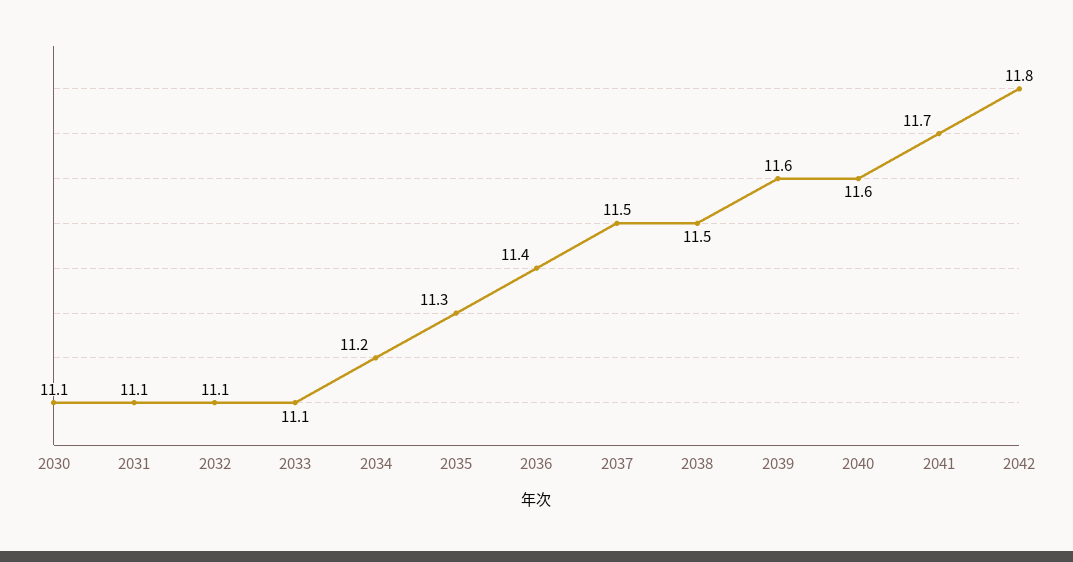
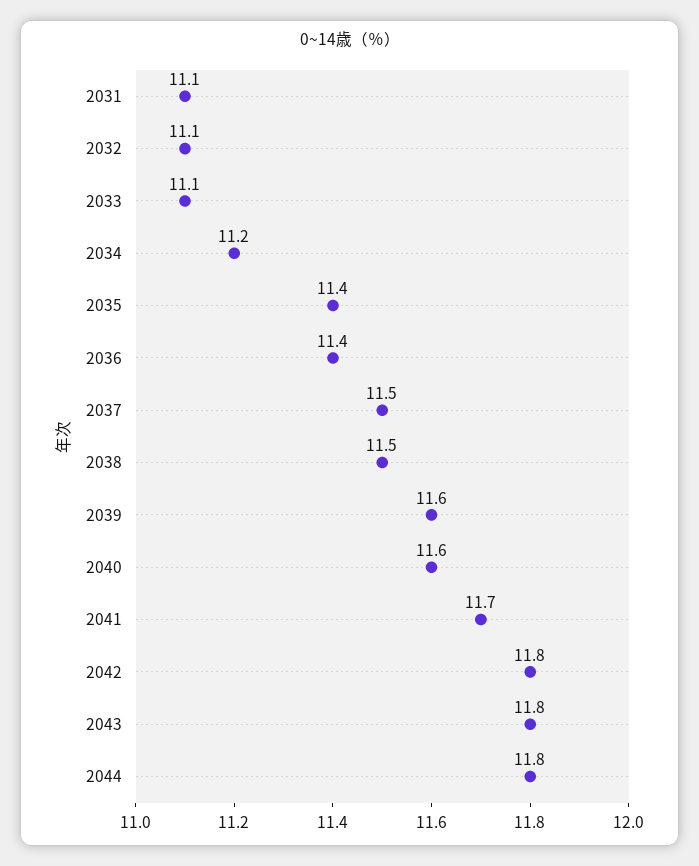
2030: 11.1 -> none
2035: 11.3 -> 11.4
2043: none -> 11.8
2044: none -> 11.8

